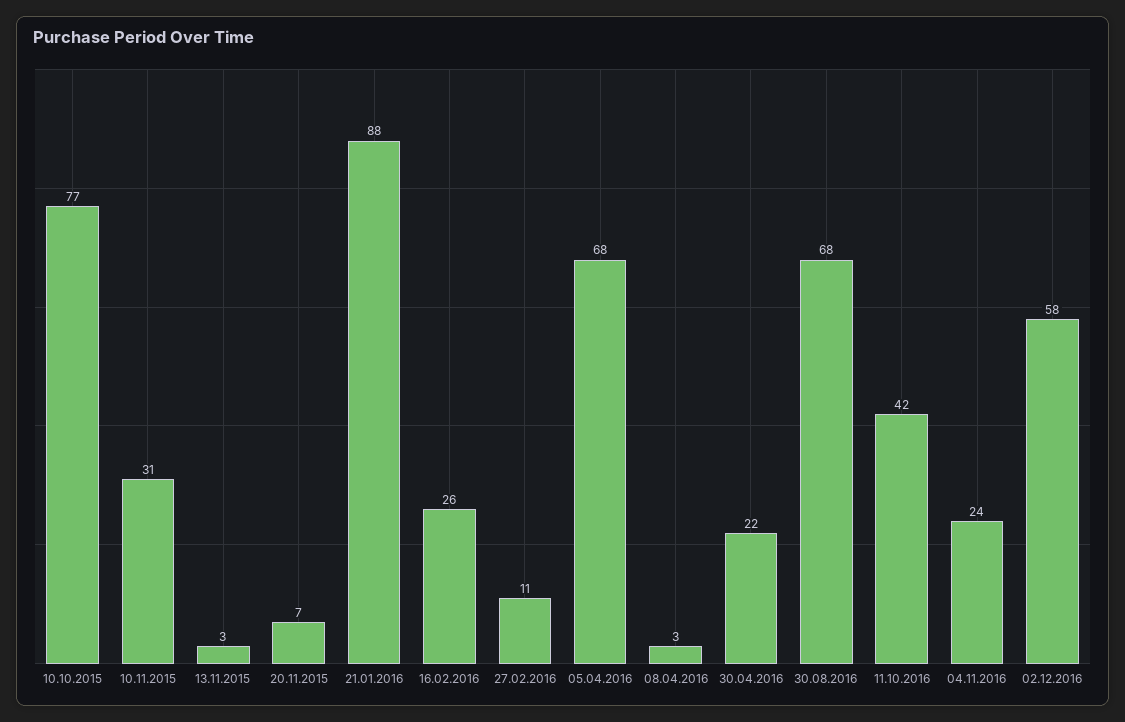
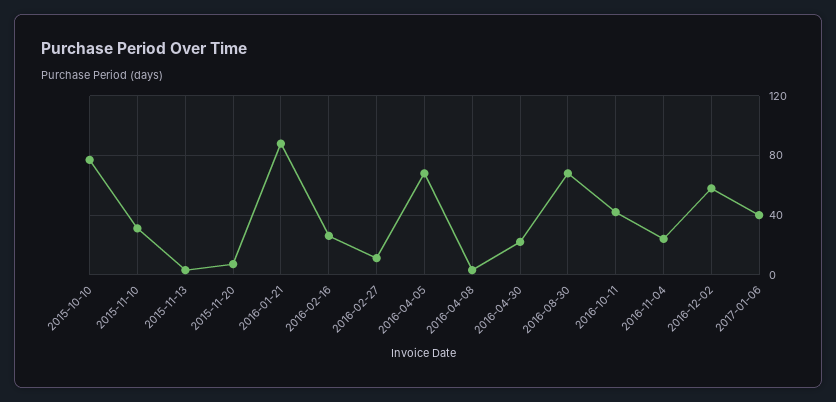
2017-01-06: none -> 40

